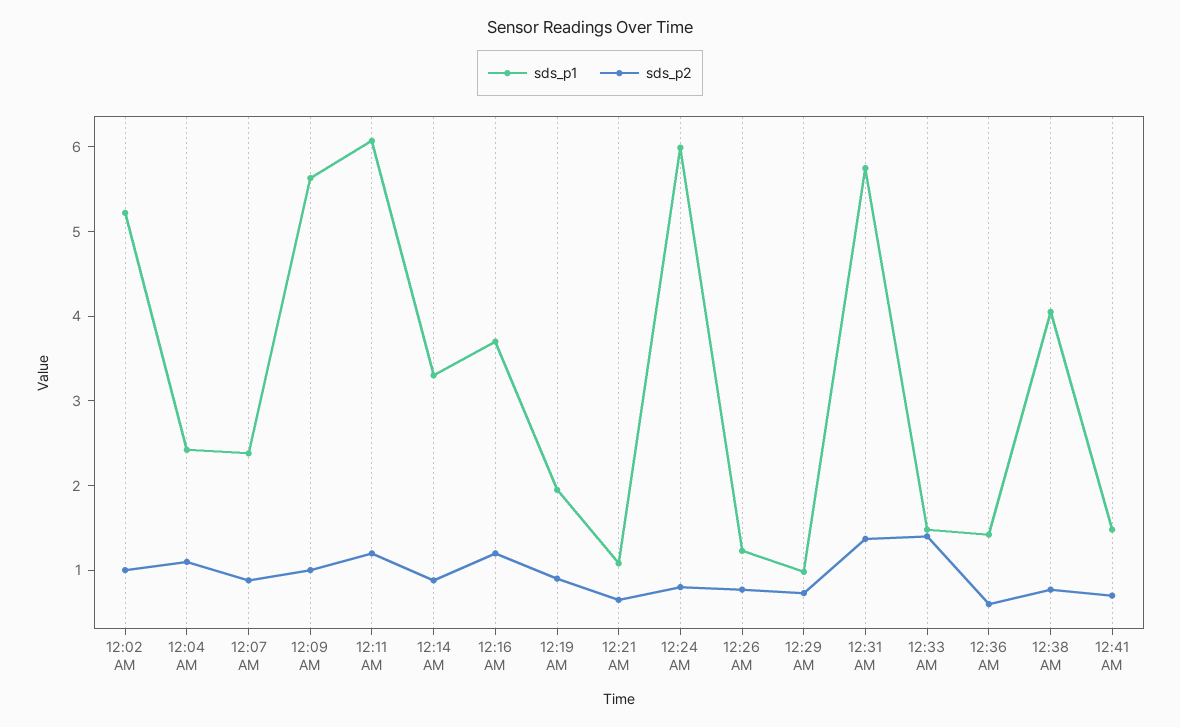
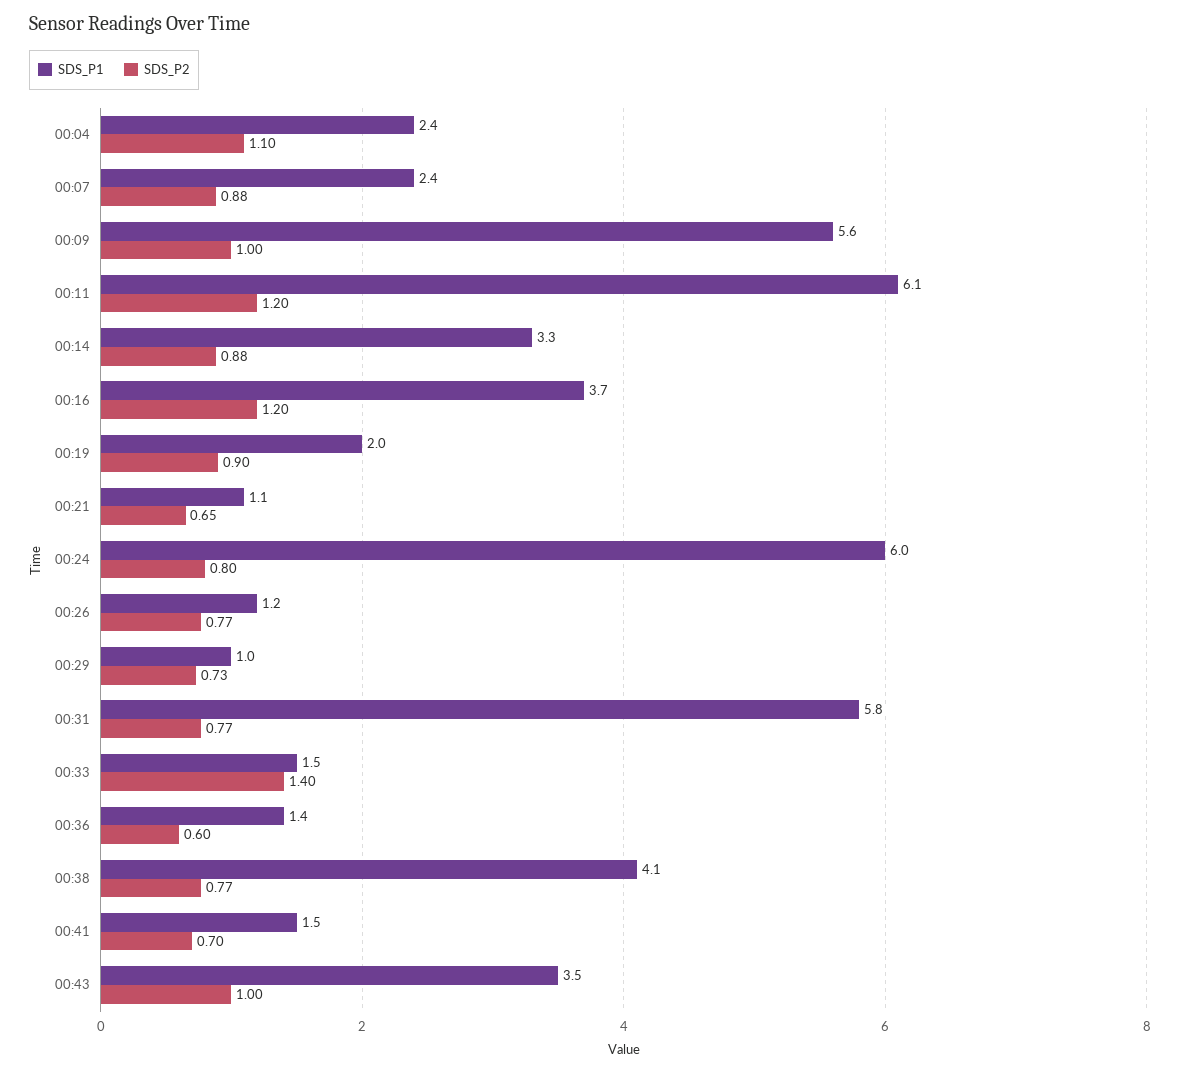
sds_p1, 12:02 AM: 5.2 -> none
sds_p2, 12:02 AM: 1 -> none
sds_p2, 12:31 AM: 1.4 -> 0.77
sds_p1, 00:43: none -> 3.5
sds_p2, 00:43: none -> 1

